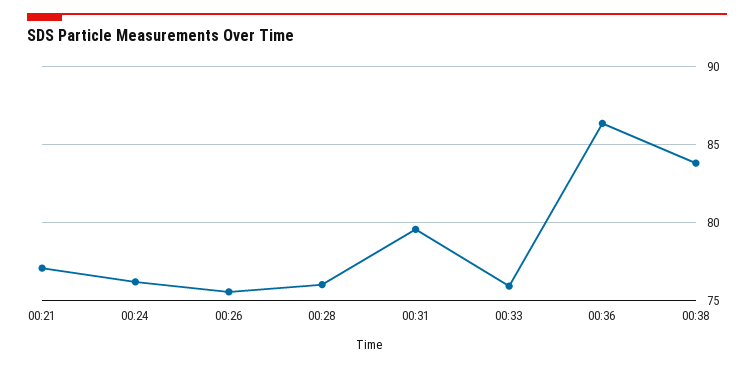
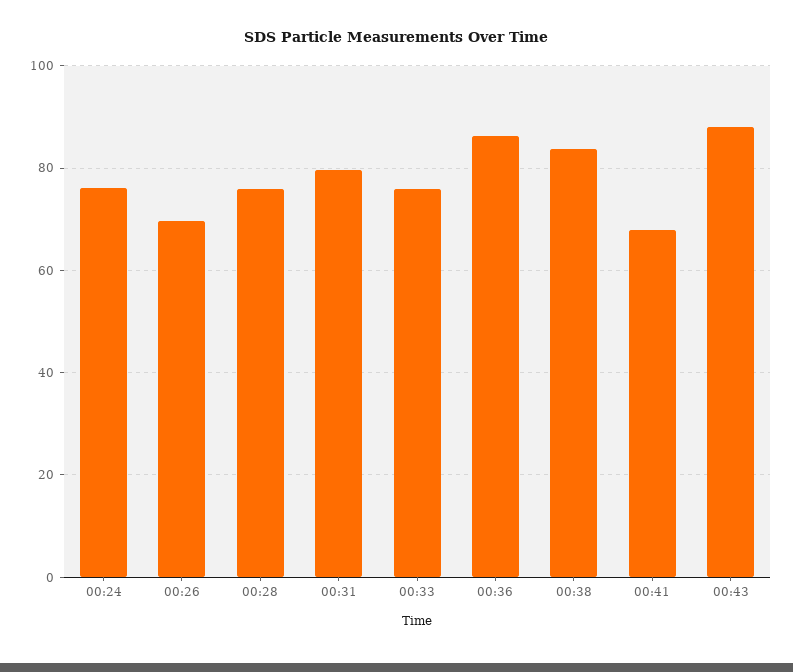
00:21: 77 -> none
00:26: 75.5 -> 70
00:41: none -> 68
00:43: none -> 88

